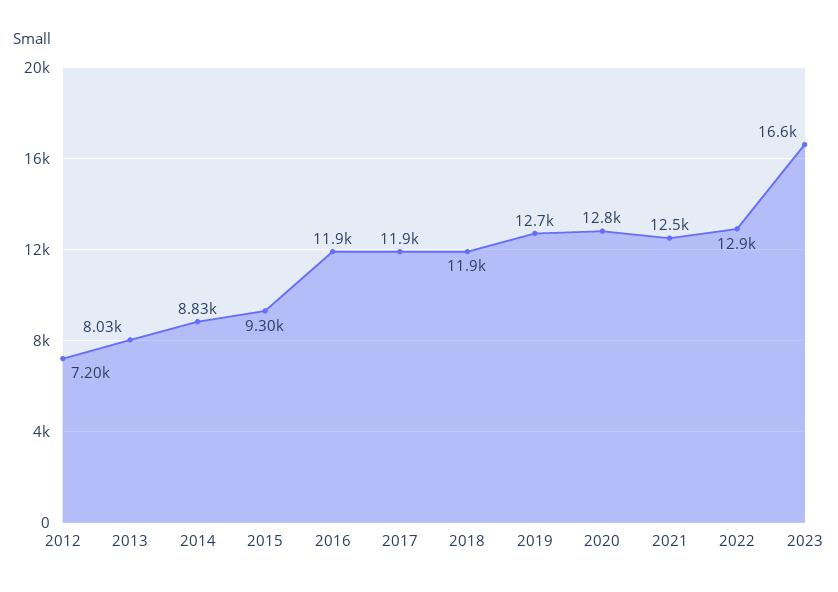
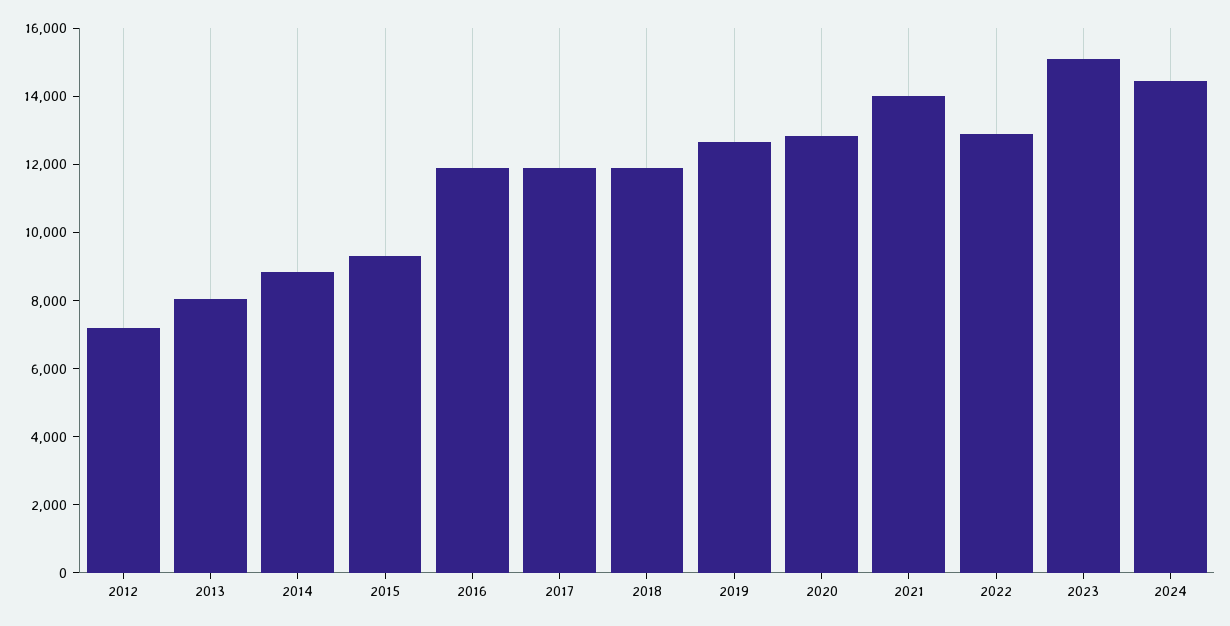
2021: 12500 -> 14000
2023: 16600 -> 15000
2024: none -> 14500

